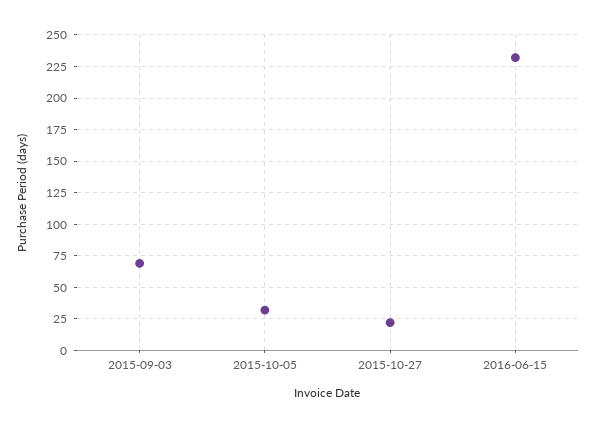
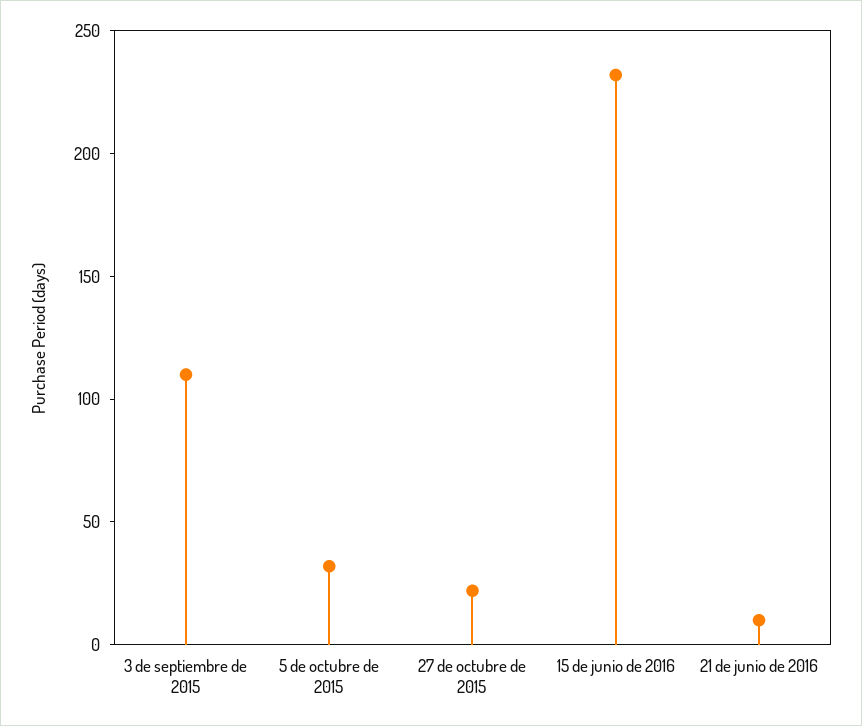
2015-09-03: 70 -> 110
21 de junio de 2016: none -> 10

